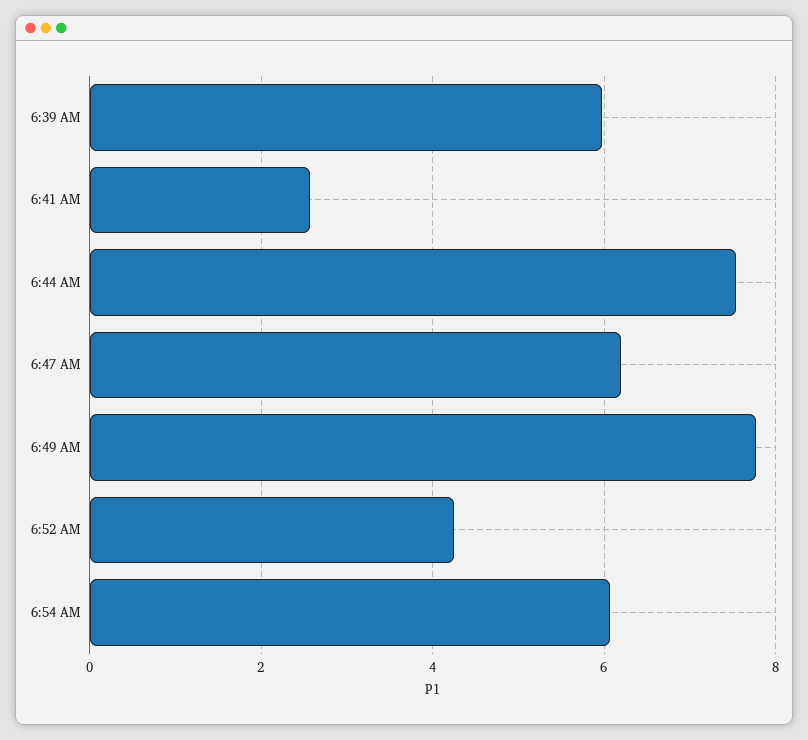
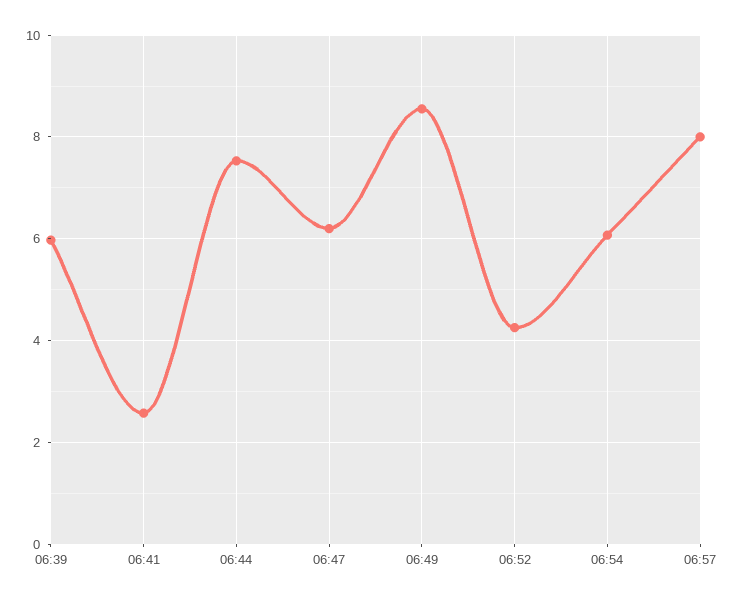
6:49 AM: 7.8 -> 8.6
06:57: none -> 8

